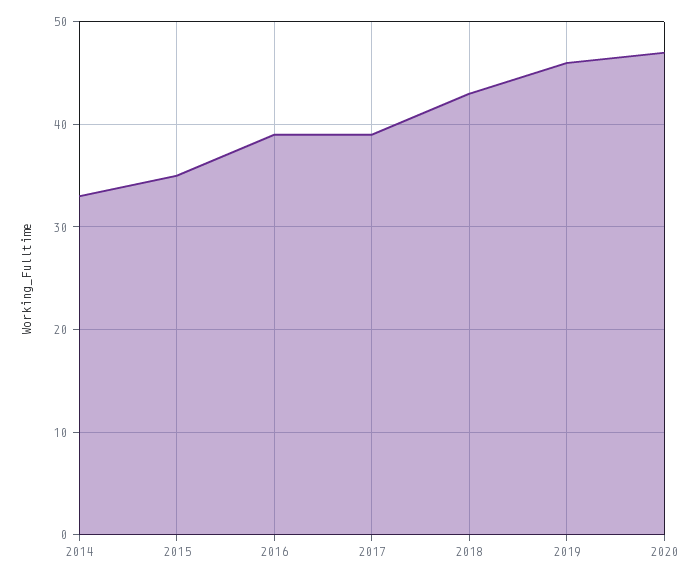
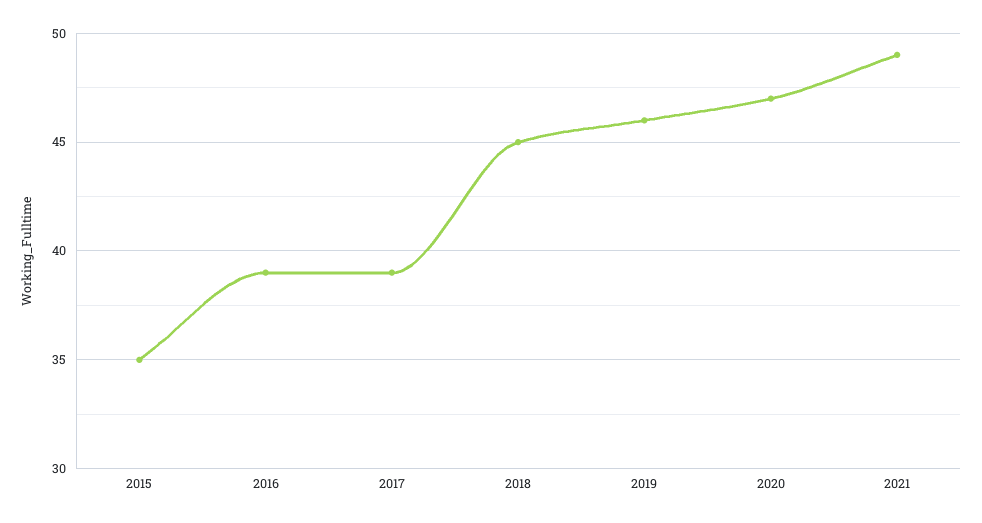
2014: 33 -> none
2018: 43 -> 45
2021: none -> 49

